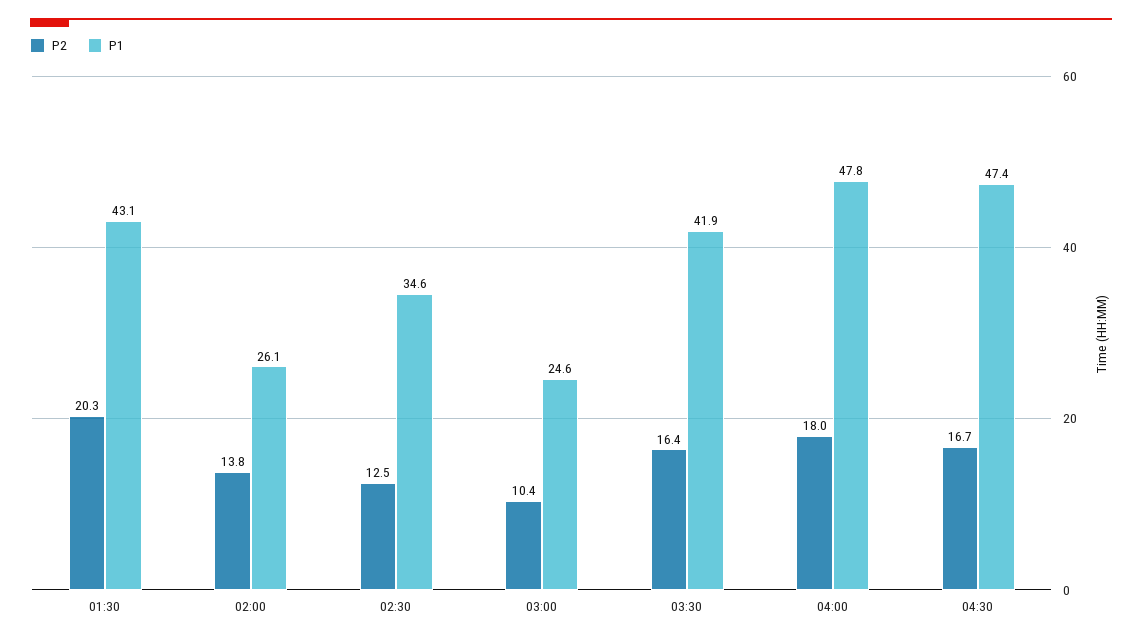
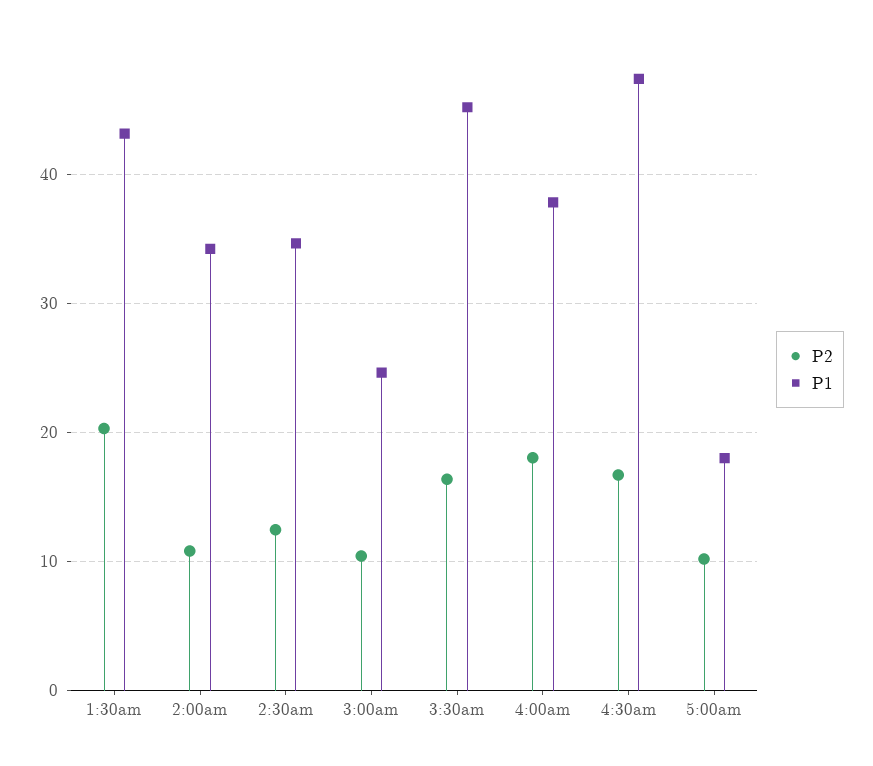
P2, 02:00: 13.8 -> 11
P1, 02:00: 26.1 -> 34
P1, 03:30: 41.9 -> 45
P1, 04:00: 47.8 -> 38
P2, 5:00am: none -> 10
P1, 5:00am: none -> 18

